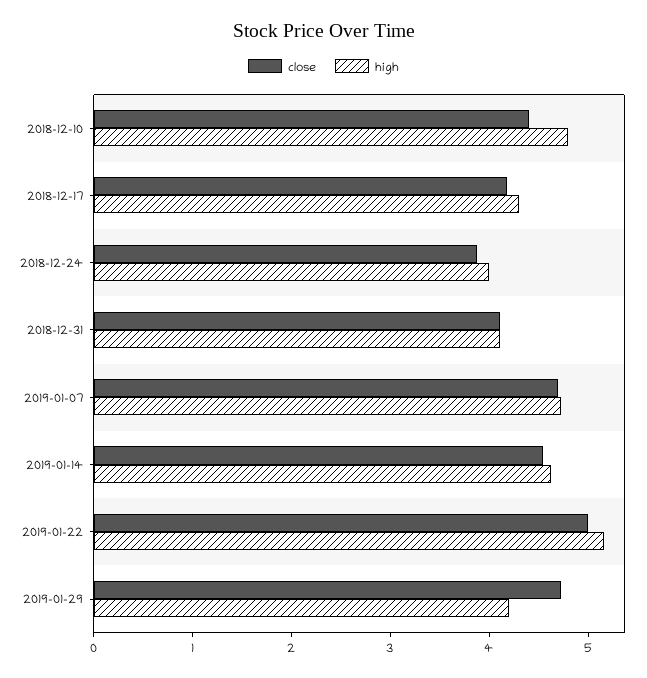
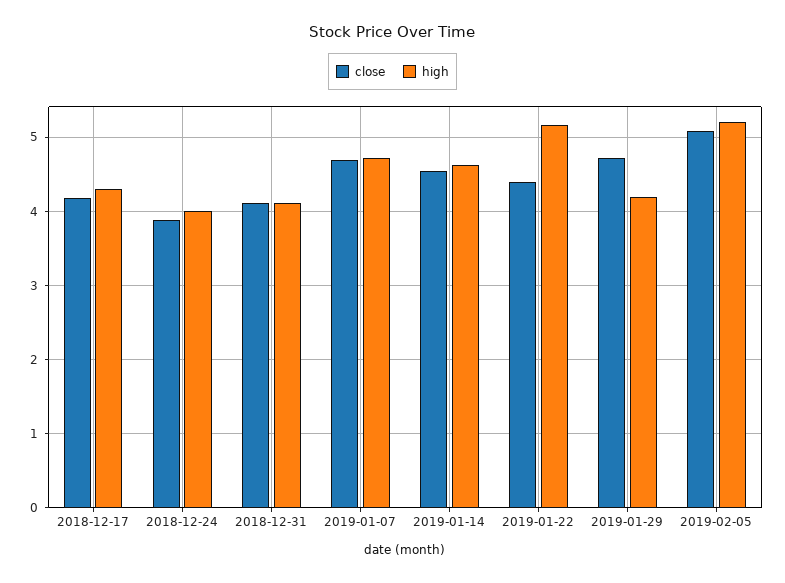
close, 2018-12-10: 4.4 -> none
high, 2018-12-10: 4.8 -> none
close, 2019-01-22: 5 -> 4.4
close, 2019-02-05: none -> 5.1
high, 2019-02-05: none -> 5.2

